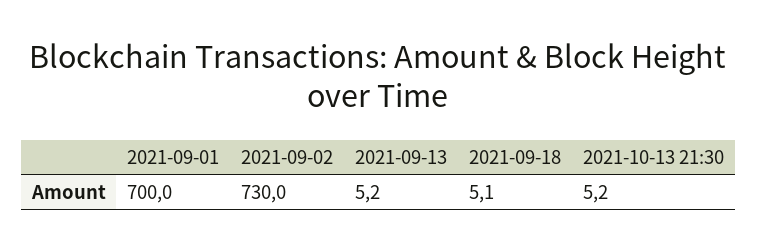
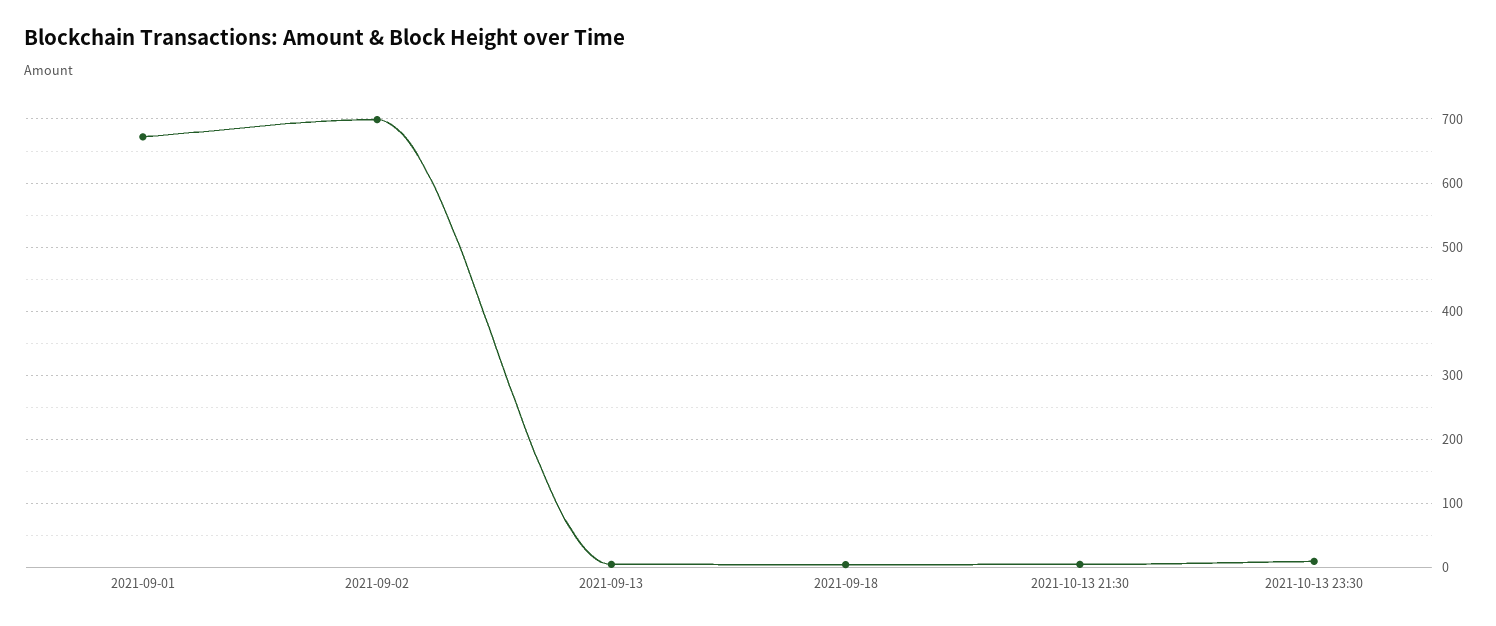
2021-09-01: 700 -> 670
2021-09-02: 730 -> 700
2021-10-13 23:30: none -> 10

